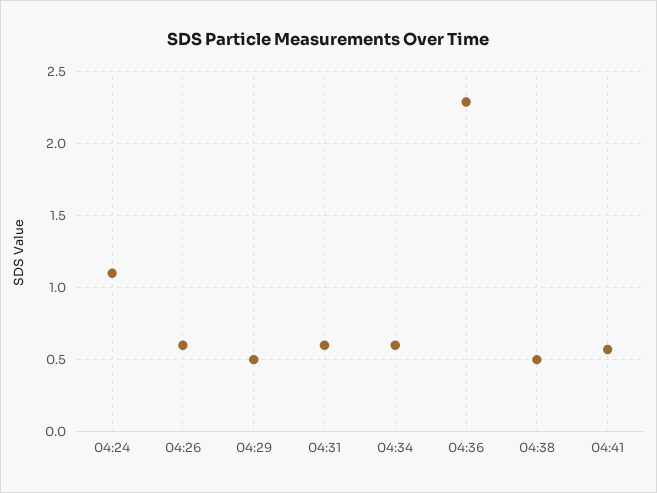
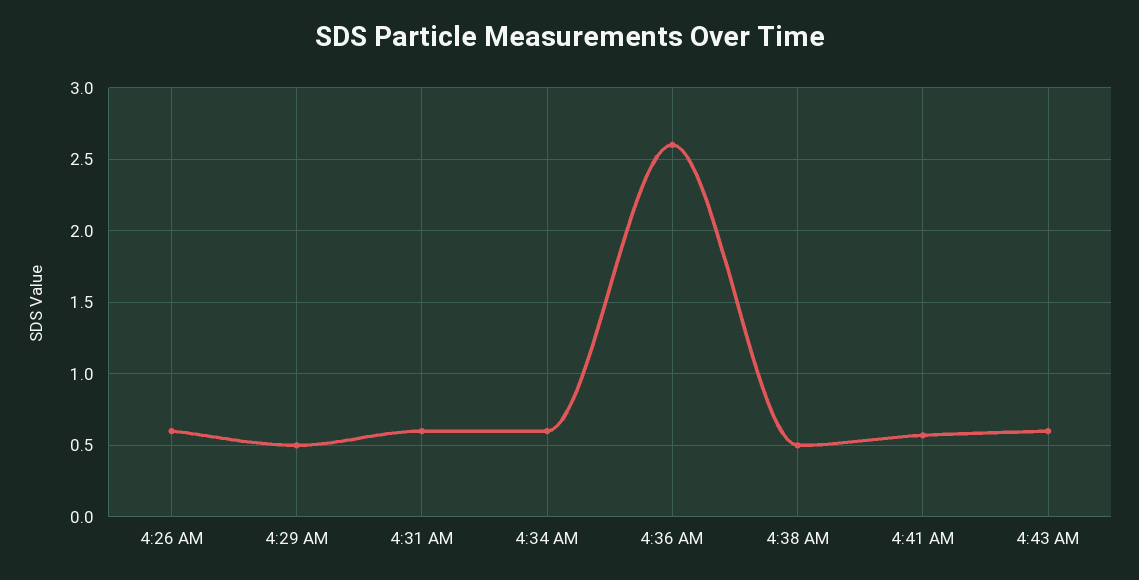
04:24: 1.1 -> none
04:36: 2.3 -> 2.6
4:43 AM: none -> 0.6

